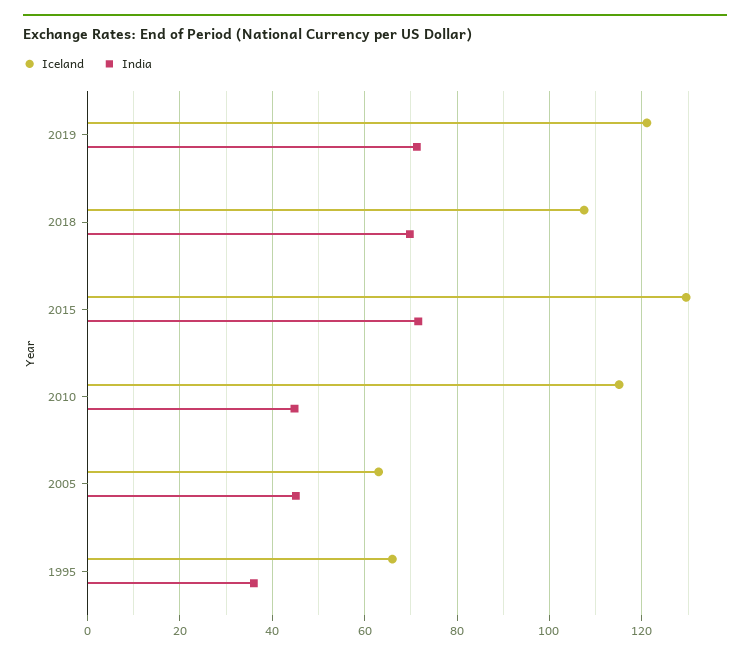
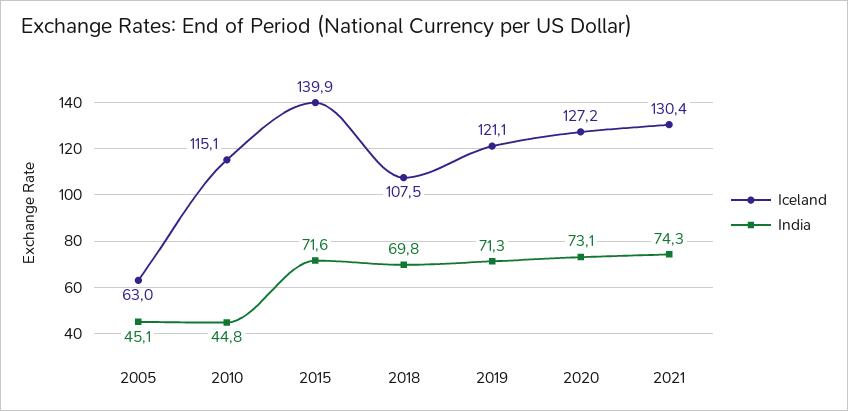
Iceland, 2015: 130 -> 139.9
Iceland, 1995: 66 -> none
India, 1995: 36 -> none
Iceland, 2020: none -> 127.2
India, 2020: none -> 73.1
Iceland, 2021: none -> 130.4
India, 2021: none -> 74.3

